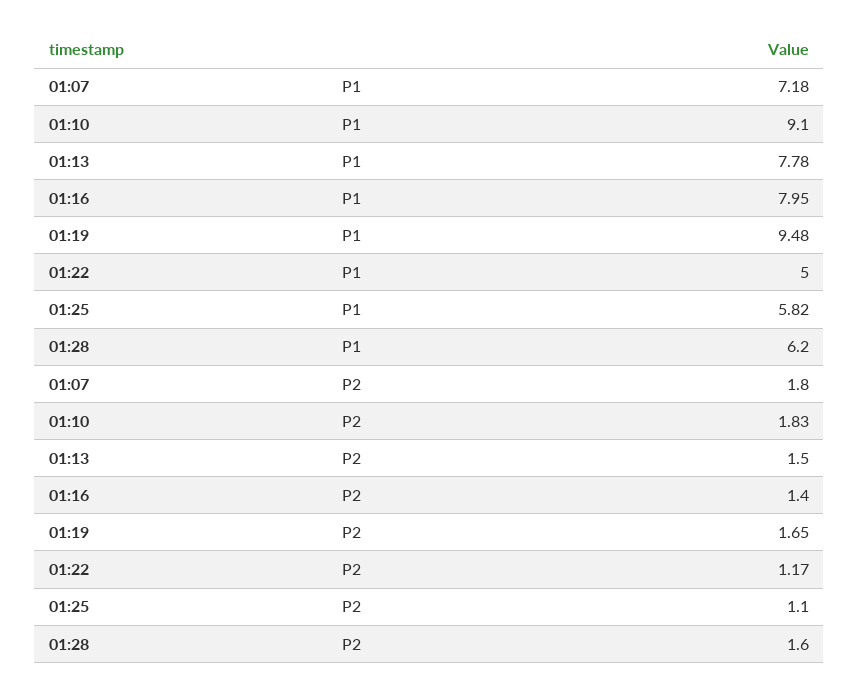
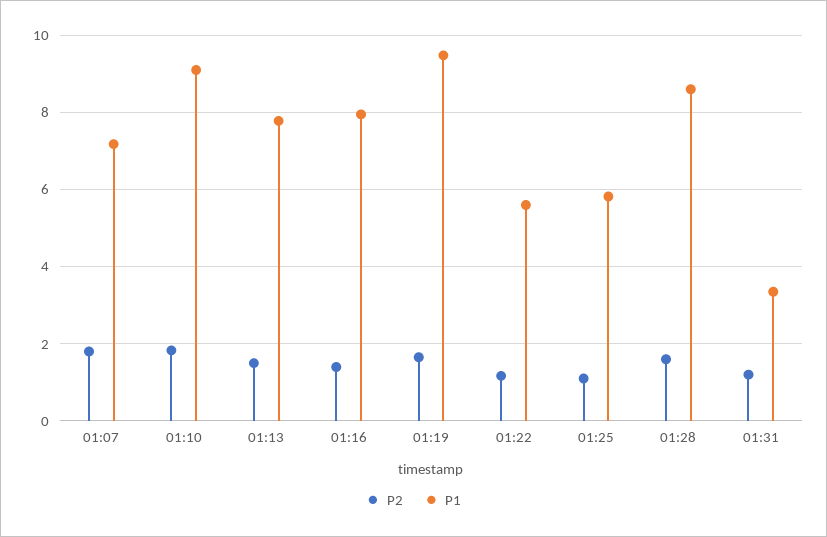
P1, 01:22: 5 -> 5.6
P1, 01:28: 6.2 -> 8.6
P2, 01:31: none -> 1.2
P1, 01:31: none -> 3.4

